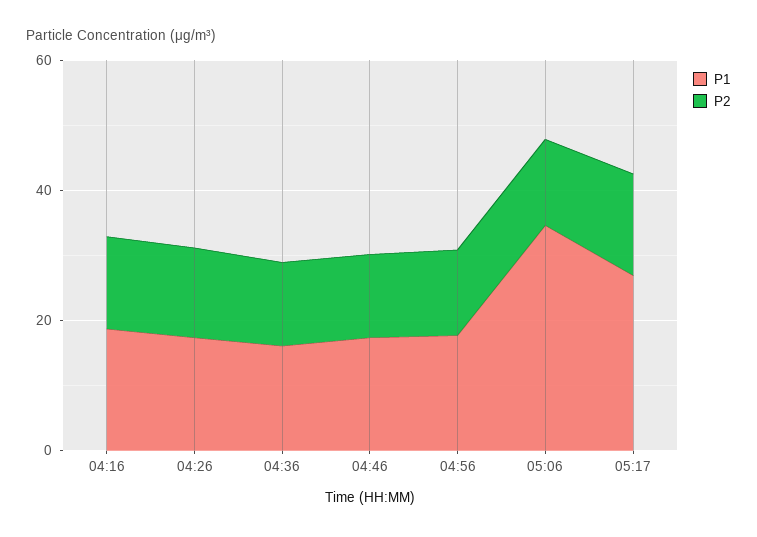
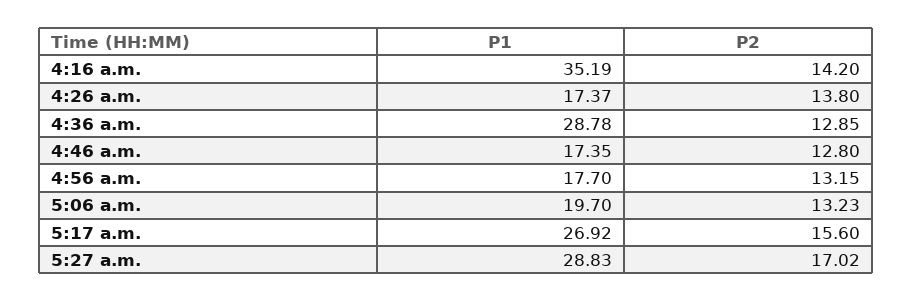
P1, 04:16: 20 -> 35.19
P1, 04:36: 15 -> 28.78
P1, 05:06: 35 -> 19.7
P1, 5:27 a.m.: none -> 28.83
P2, 5:27 a.m.: none -> 17.02

